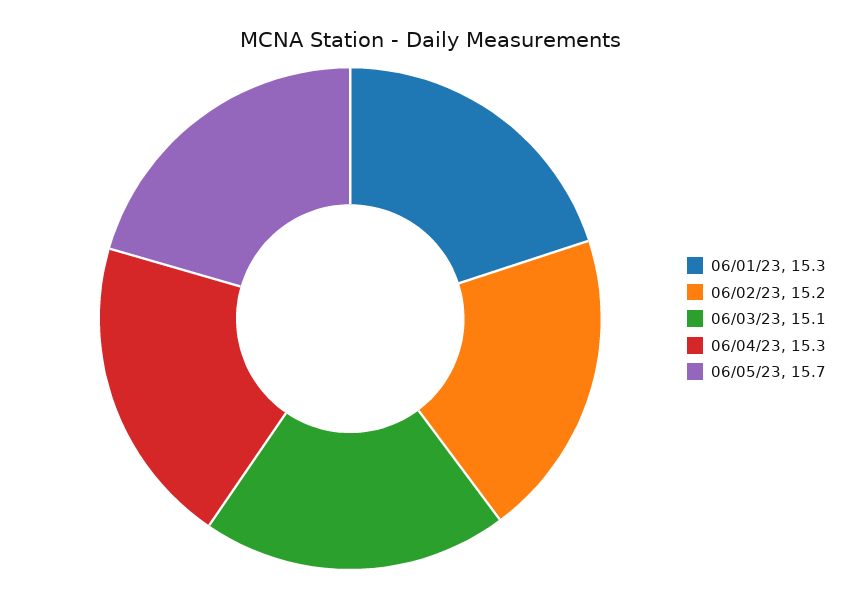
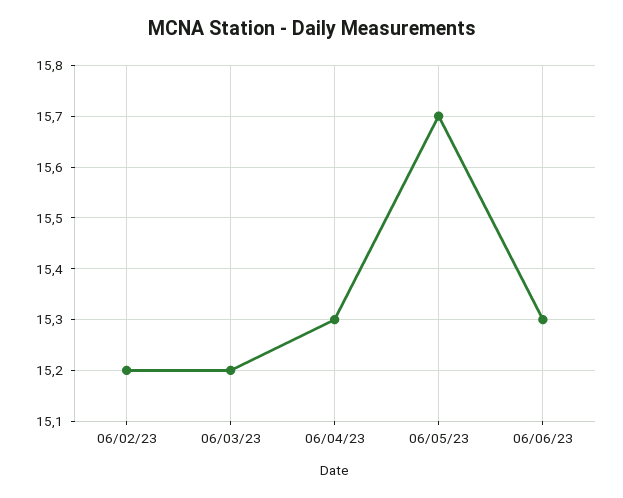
06/01/23: 15.3 -> none
06/03/23: 15.1 -> 15.2
06/06/23: none -> 15.3

